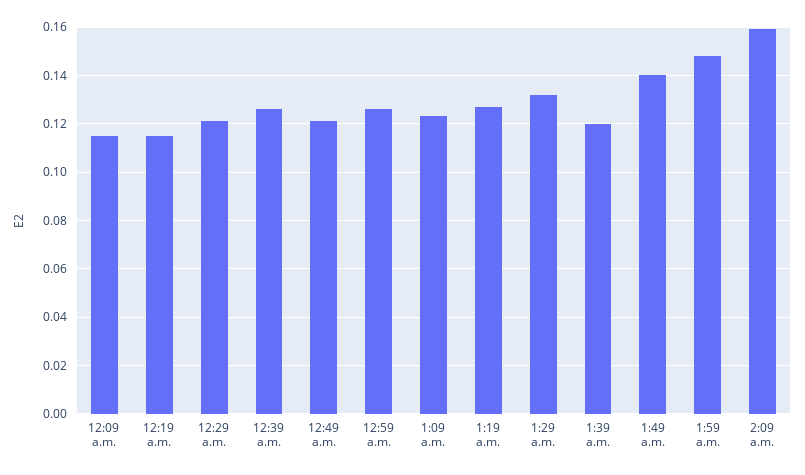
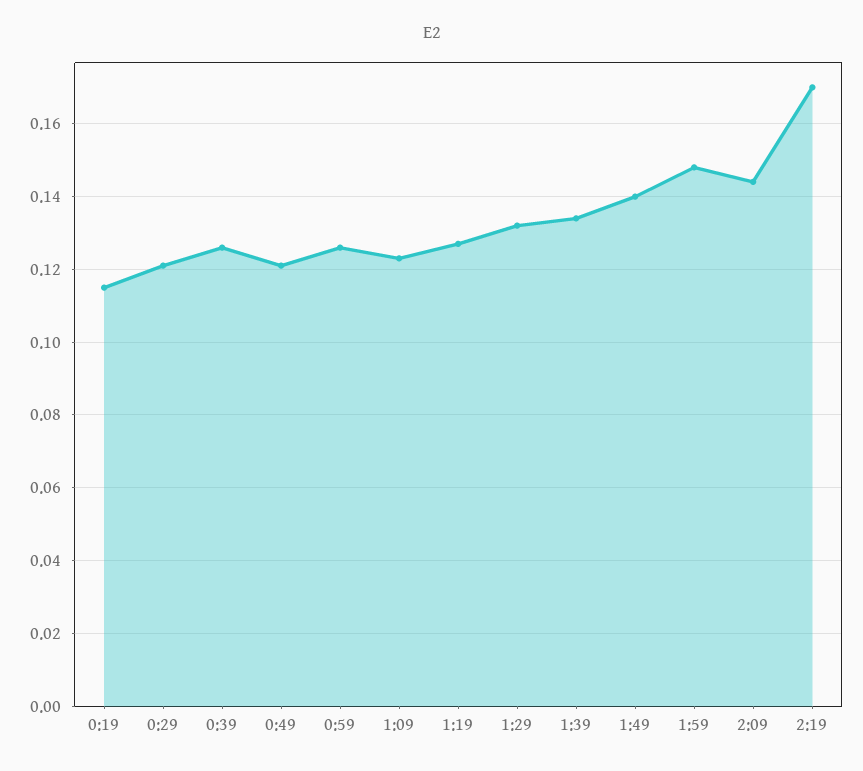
12:09 a.m.: 0.115 -> none
1:39 a.m.: 0.12 -> 0.135
2:09 a.m.: 0.16 -> 0.145
2:19: none -> 0.17

